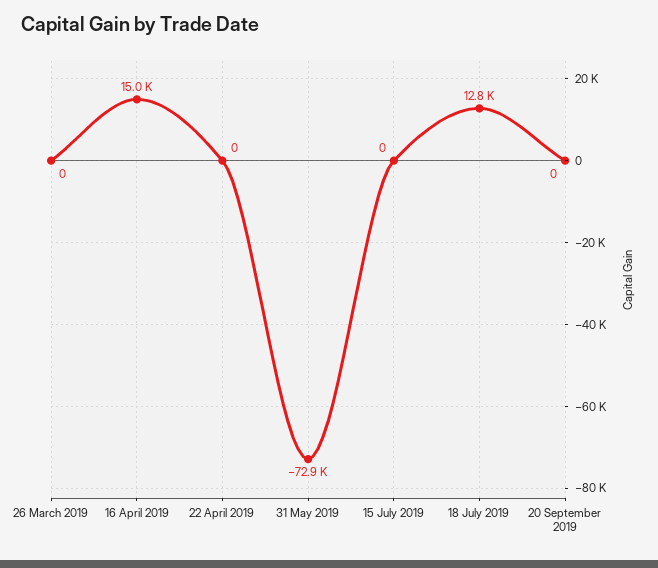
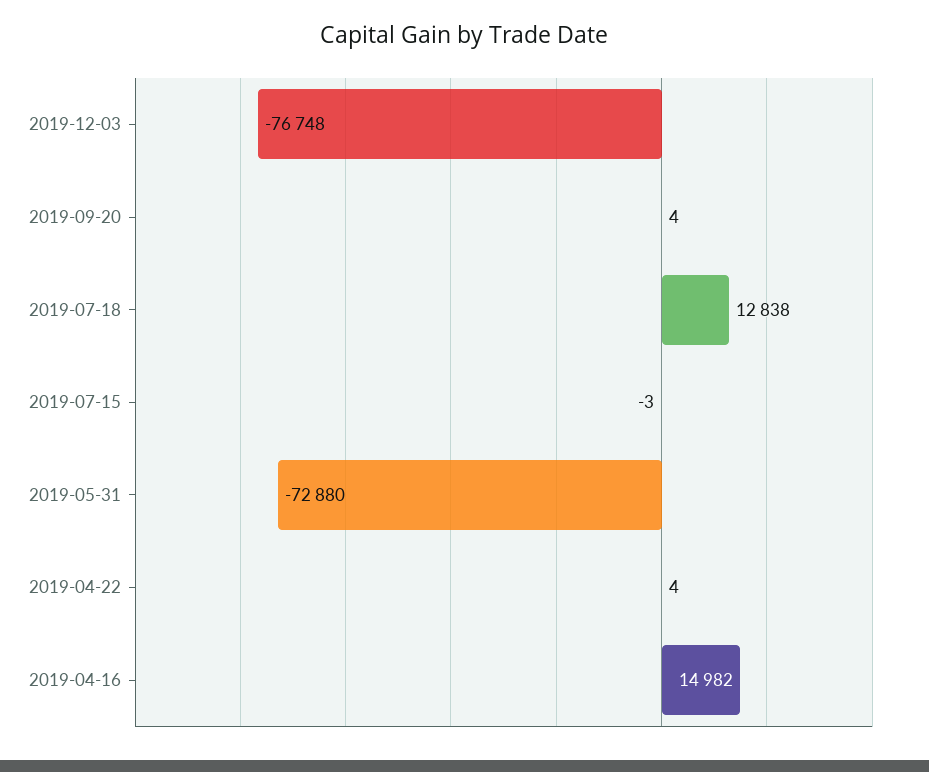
26 March 2019: 0 -> none
22 April 2019: 0 -> 4
15 July 2019: 0 -> -3
20 September 2019: 0 -> 4
2019-12-03: none -> -76748

